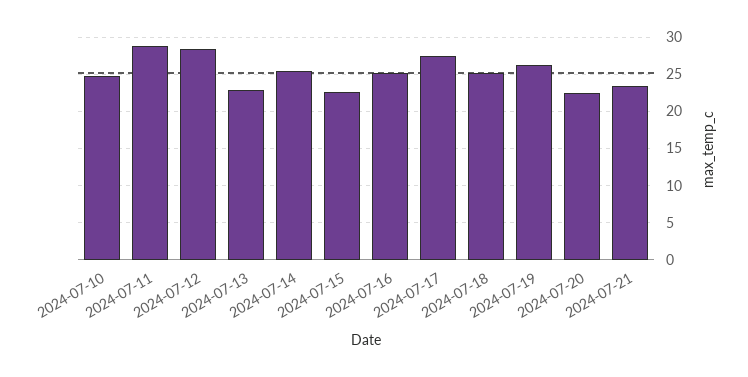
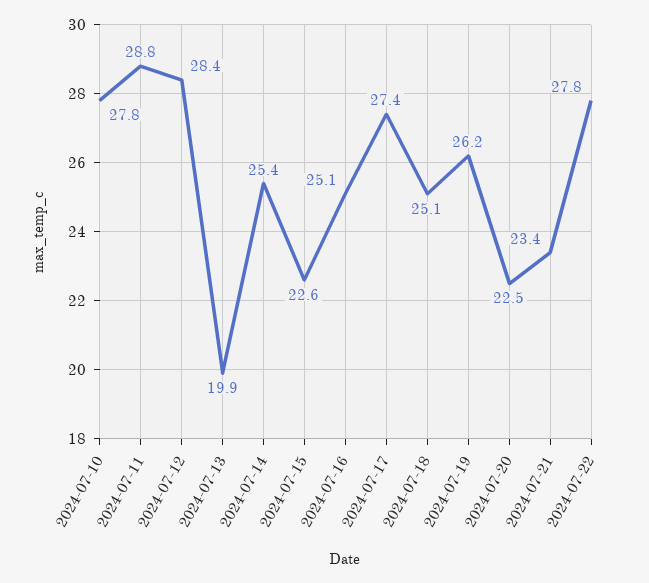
2024-07-10: 25 -> 27.8
2024-07-13: 23 -> 19.9
2024-07-22: none -> 27.8

